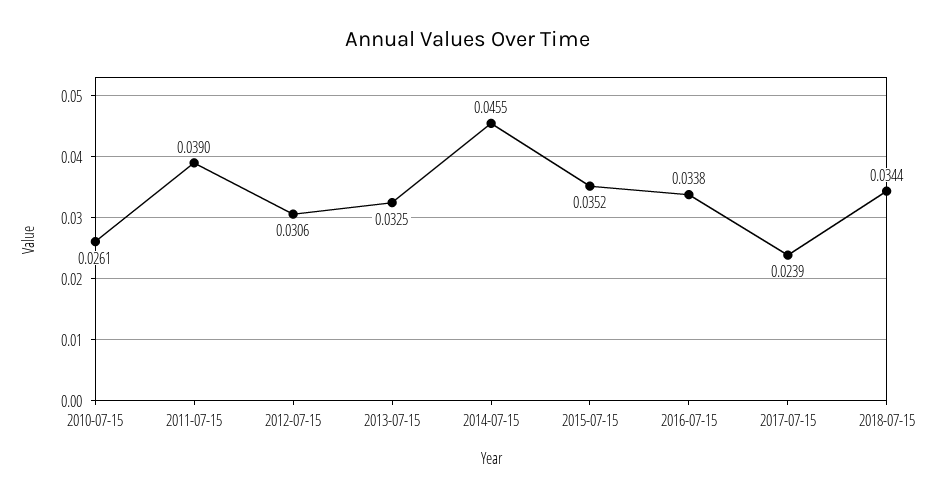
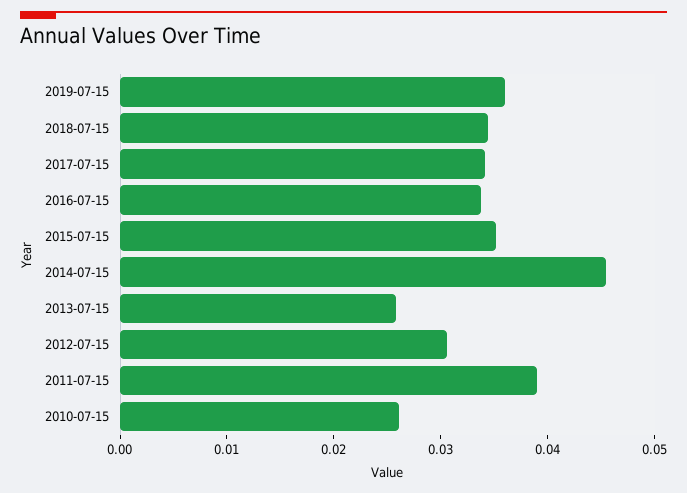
2013-07-15: 0.0325 -> 0.026
2017-07-15: 0.0239 -> 0.034
2019-07-15: none -> 0.036

